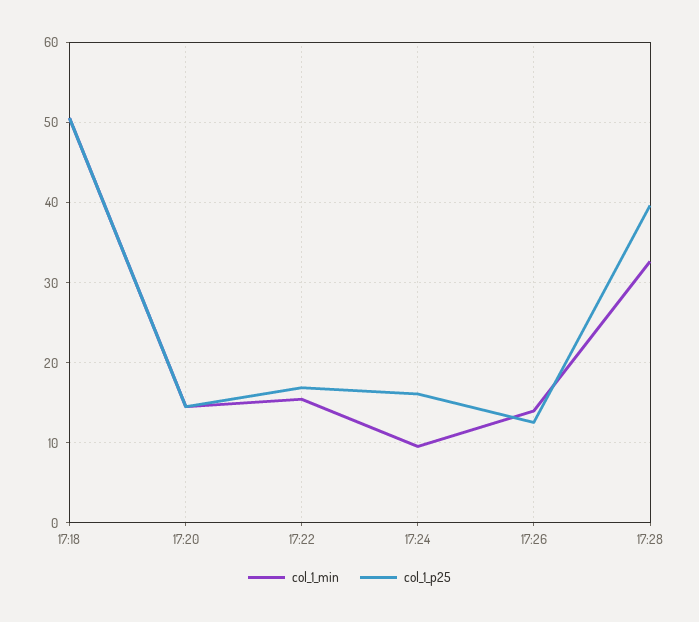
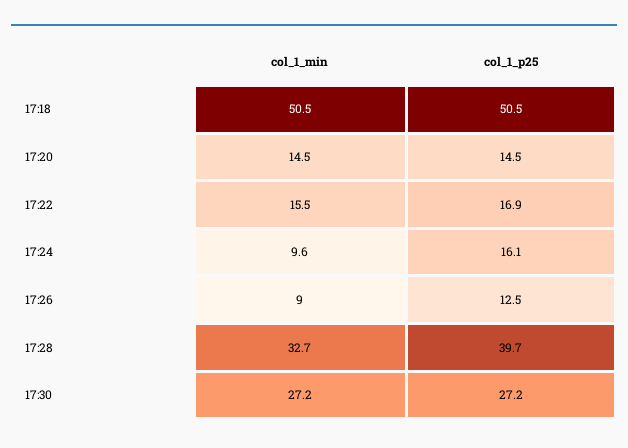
col_1_min, 17:26: 14 -> 9
col_1_min, 17:30: none -> 27.2
col_1_p25, 17:30: none -> 27.2

